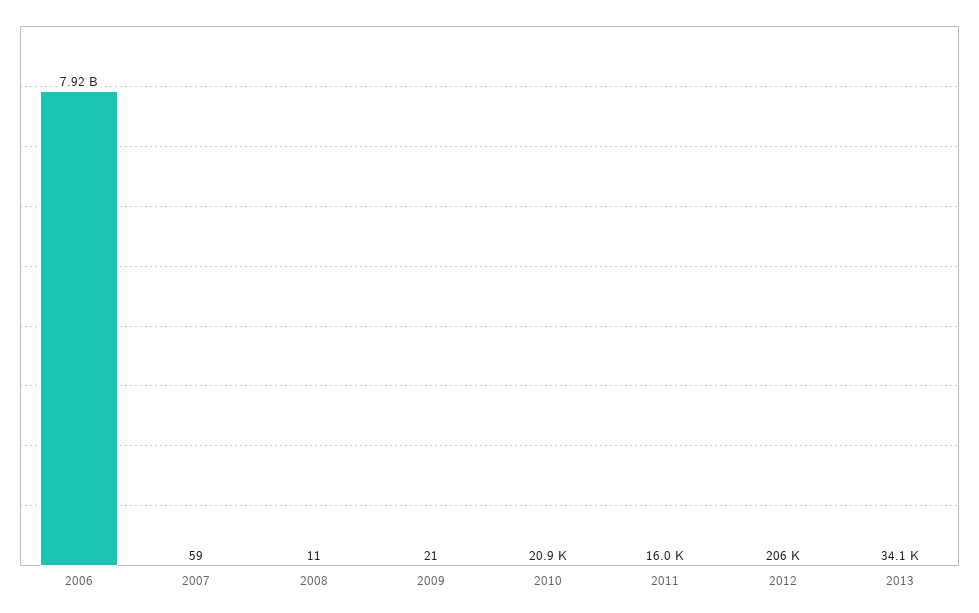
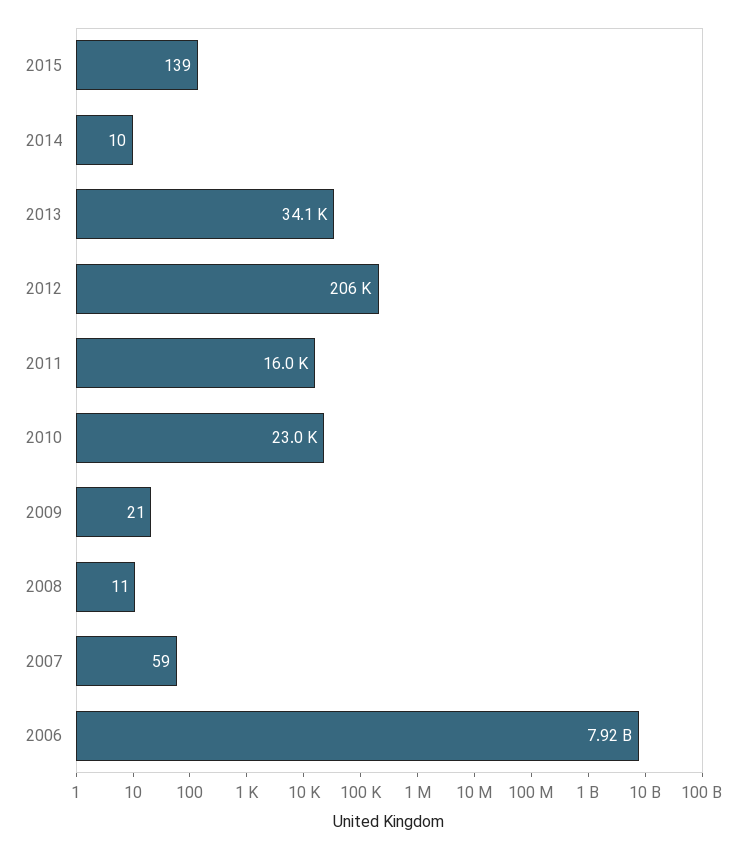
2010: 20900 -> 23000
2015: none -> 139
2014: none -> 10

